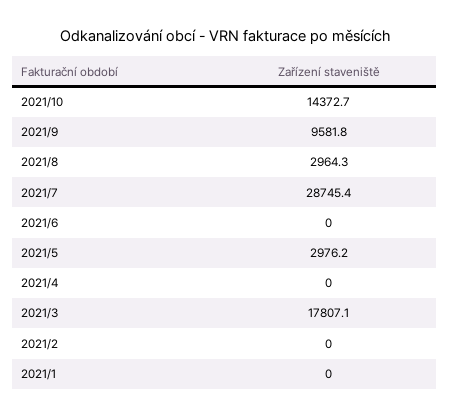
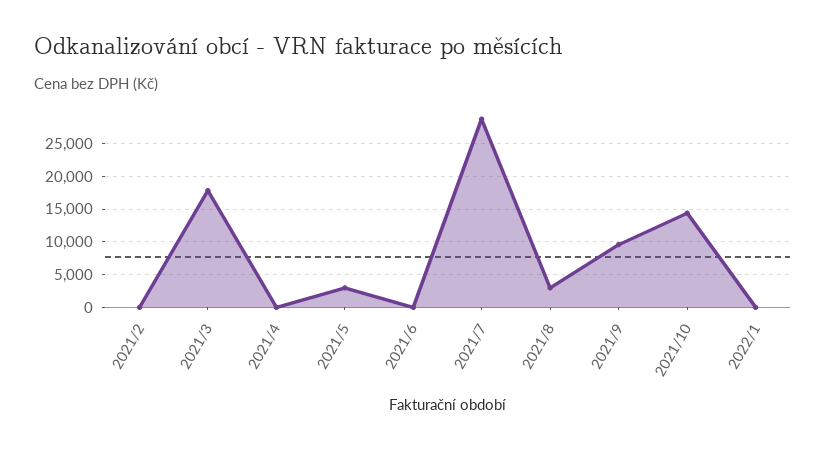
2021/1: 0 -> none
2022/1: none -> 0

